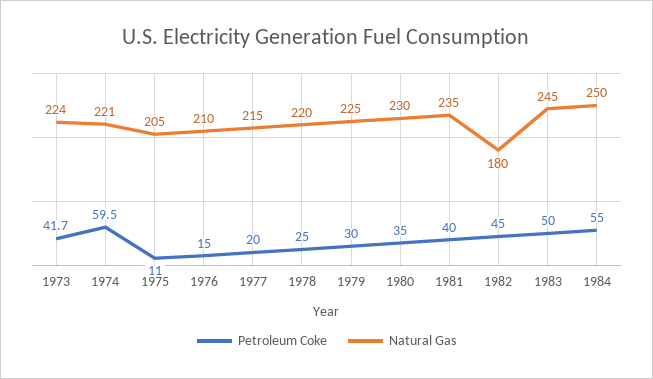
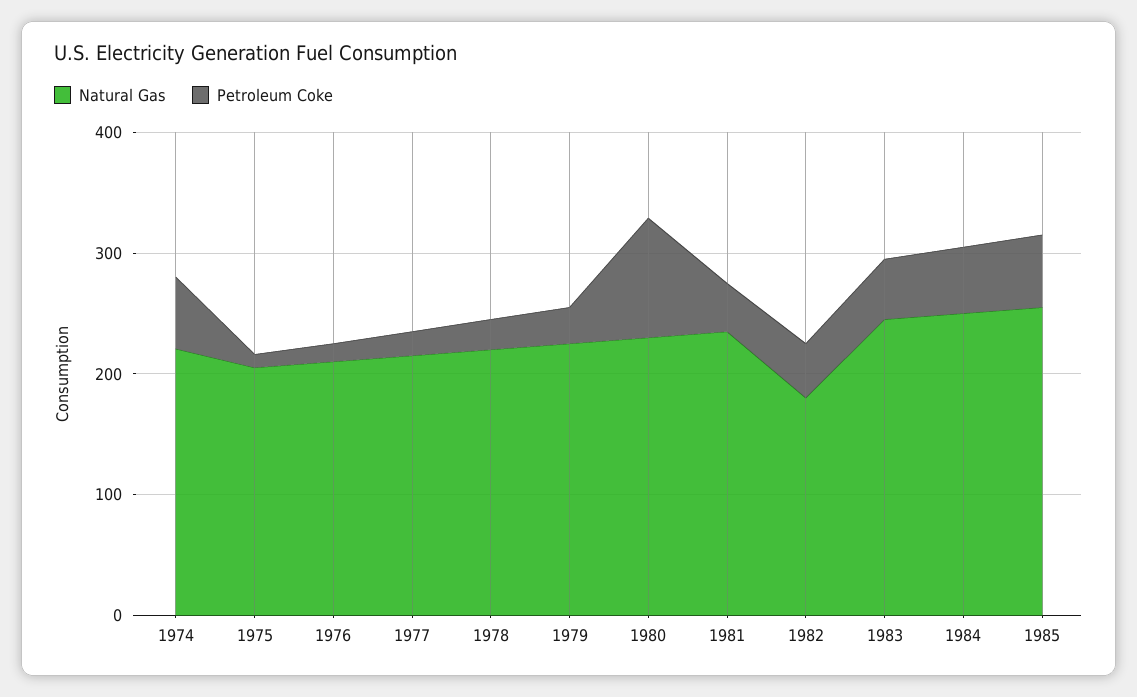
Petroleum Coke, 1973: 41.7 -> none
Natural Gas, 1973: 224 -> none
Petroleum Coke, 1980: 35 -> 100
Natural Gas, 1985: none -> 260
Petroleum Coke, 1985: none -> 60

